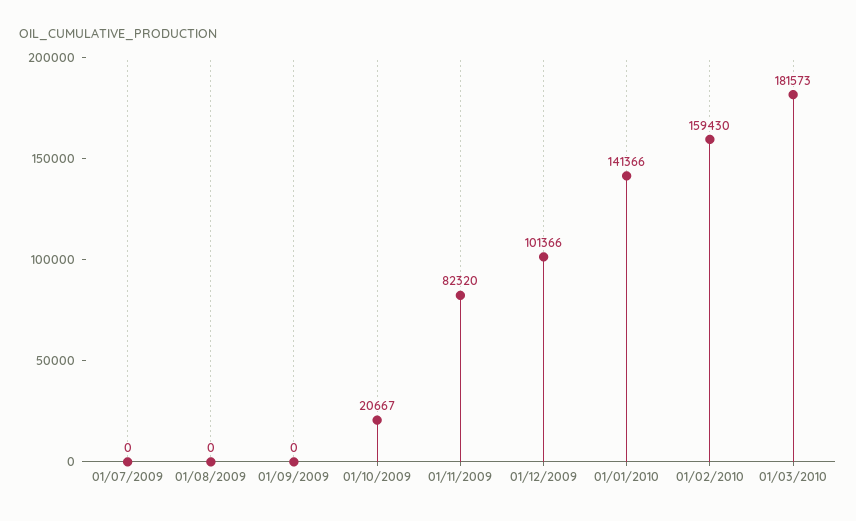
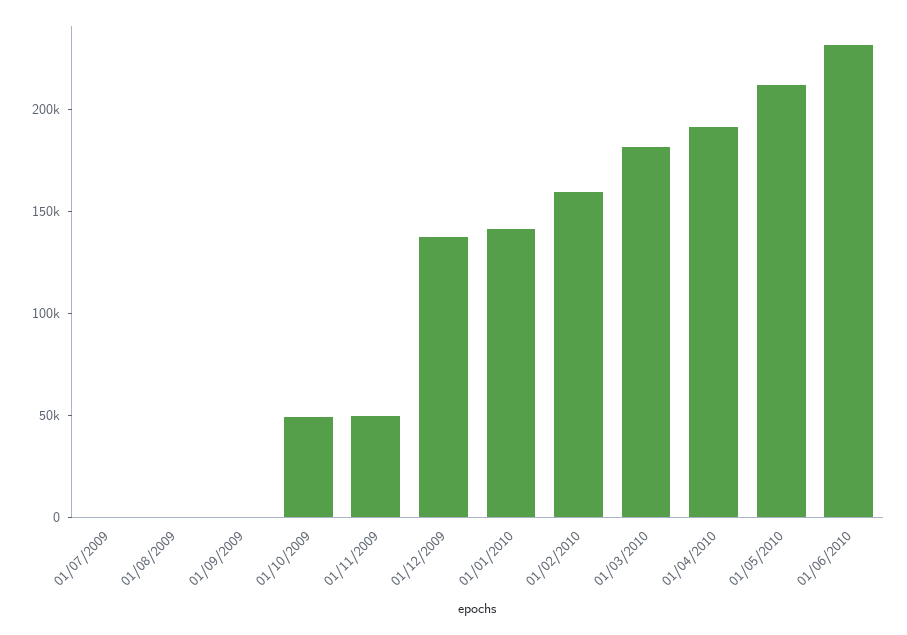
01/10/2009: 20667 -> 50000
01/11/2009: 82320 -> 50000
01/12/2009: 101366 -> 140000
01/04/2010: none -> 190000
01/05/2010: none -> 210000
01/06/2010: none -> 230000

